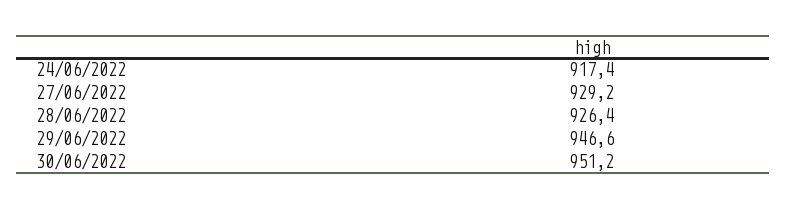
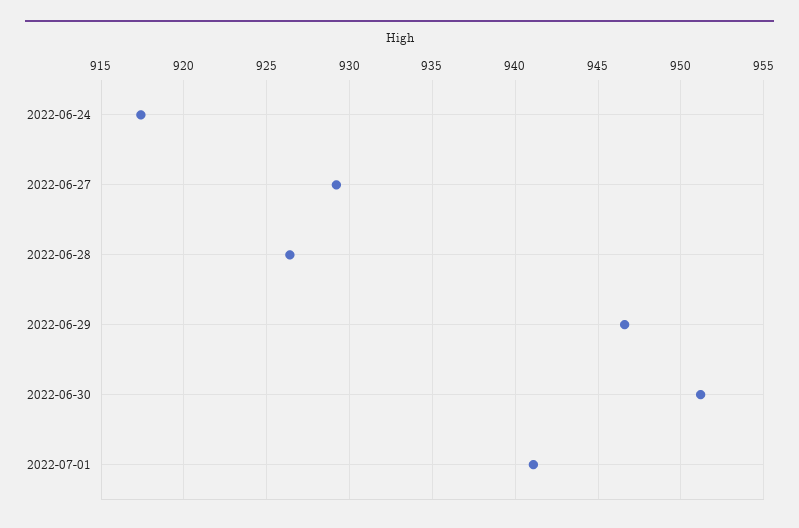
2022-07-01: none -> 941

